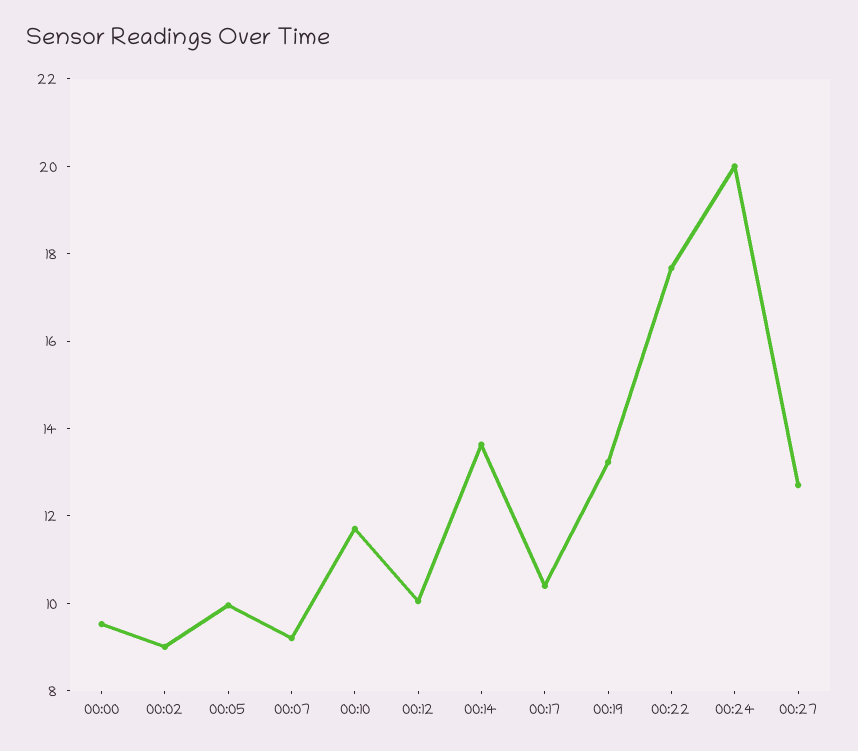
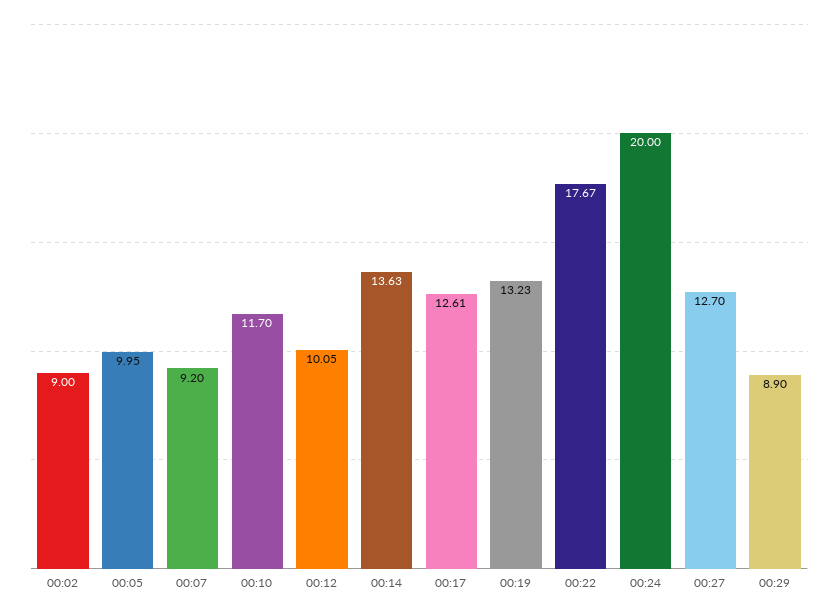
00:00: 9.5 -> none
00:17: 10.5 -> 12.61
00:29: none -> 8.9

